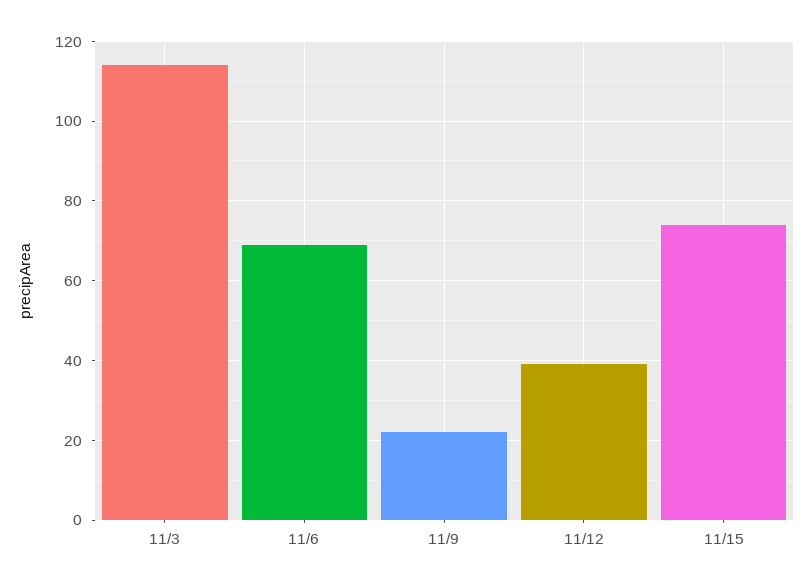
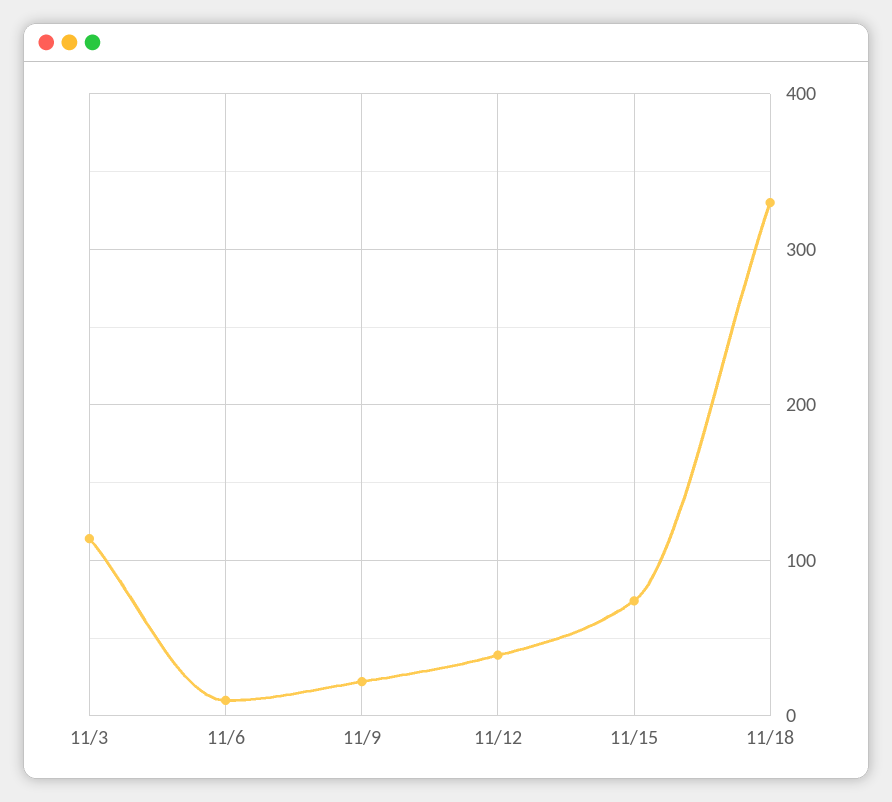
11/6: 70 -> 10
11/18: none -> 330

